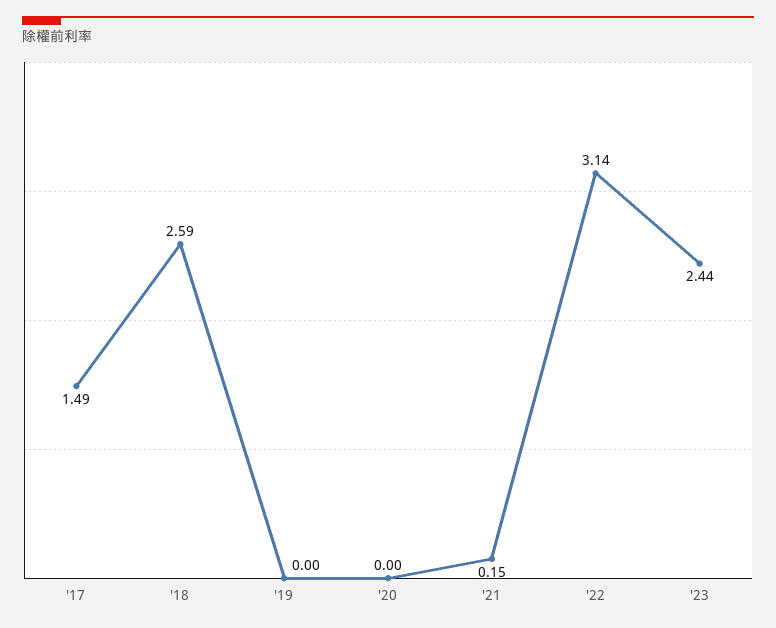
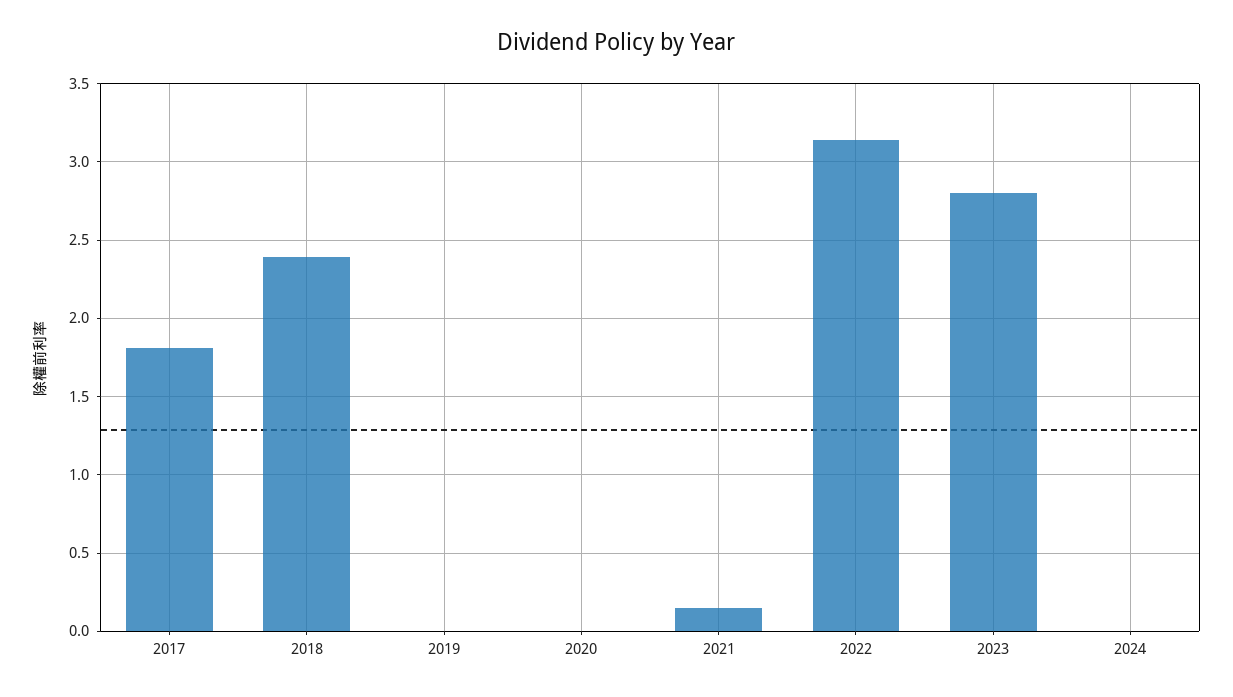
'17: 1.49 -> 1.8
'18: 2.59 -> 2.4
'23: 2.44 -> 2.8
2024: none -> 0

